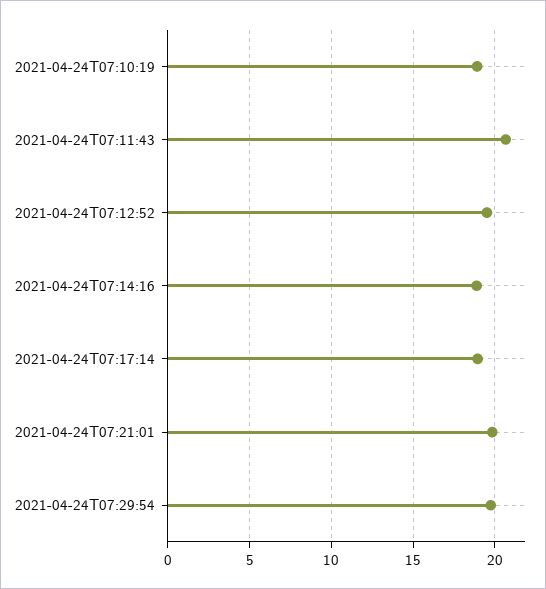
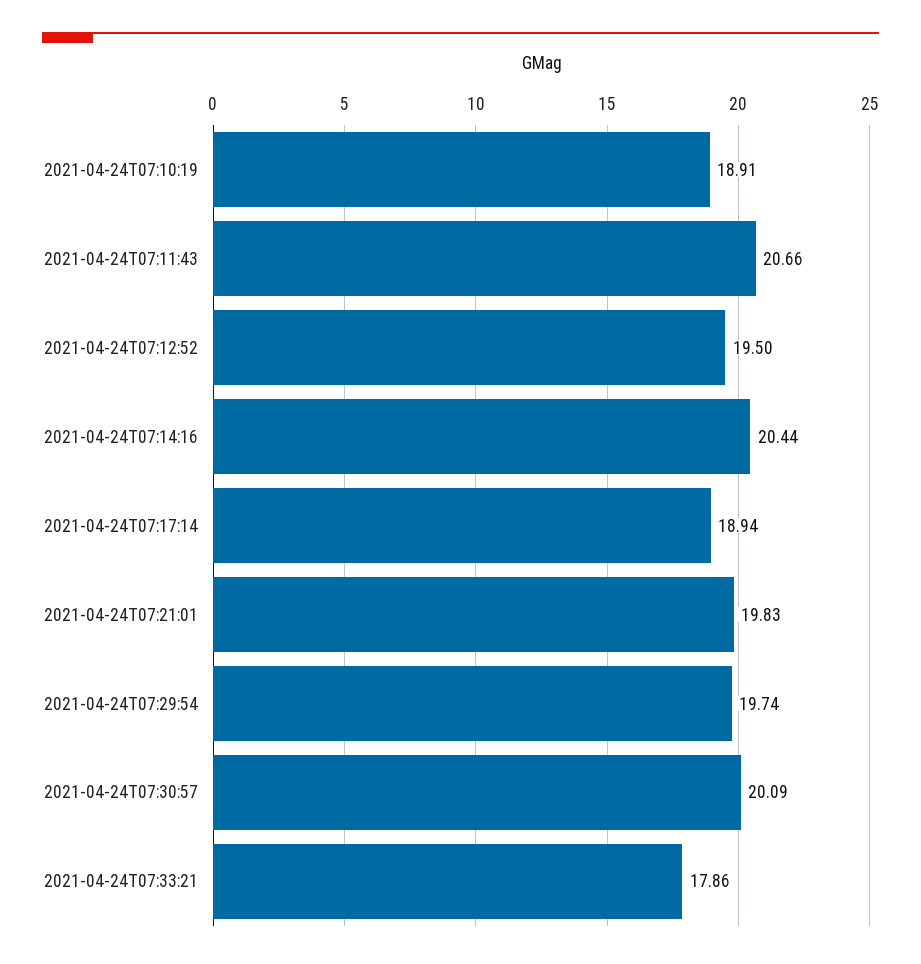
2021-04-24T07:14:16: 19 -> 20.44
2021-04-24T07:30:57: none -> 20.09
2021-04-24T07:33:21: none -> 17.86

